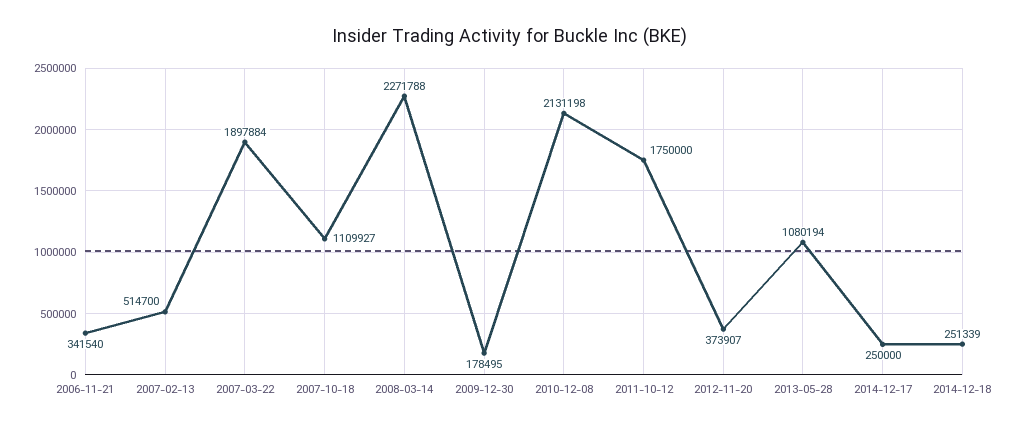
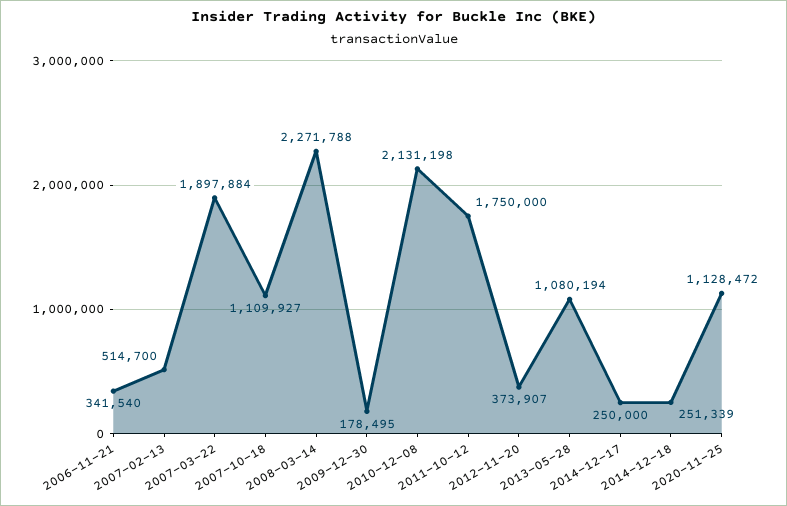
2020-11-25: none -> 1128472

